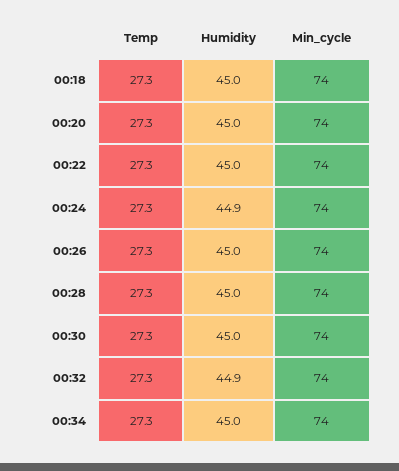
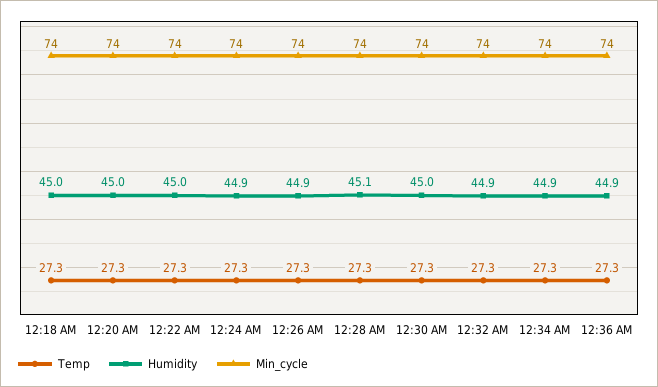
Humidity, 00:26: 45 -> 44.9
Humidity, 00:28: 45 -> 45.1
Humidity, 00:34: 45 -> 44.9
Temp, 12:36 AM: none -> 27.3
Humidity, 12:36 AM: none -> 44.9
Min_cycle, 12:36 AM: none -> 74

